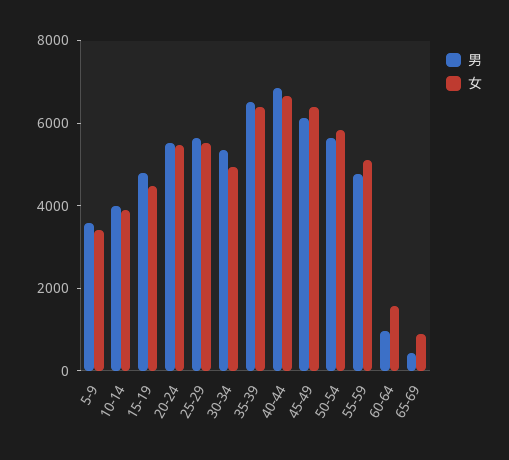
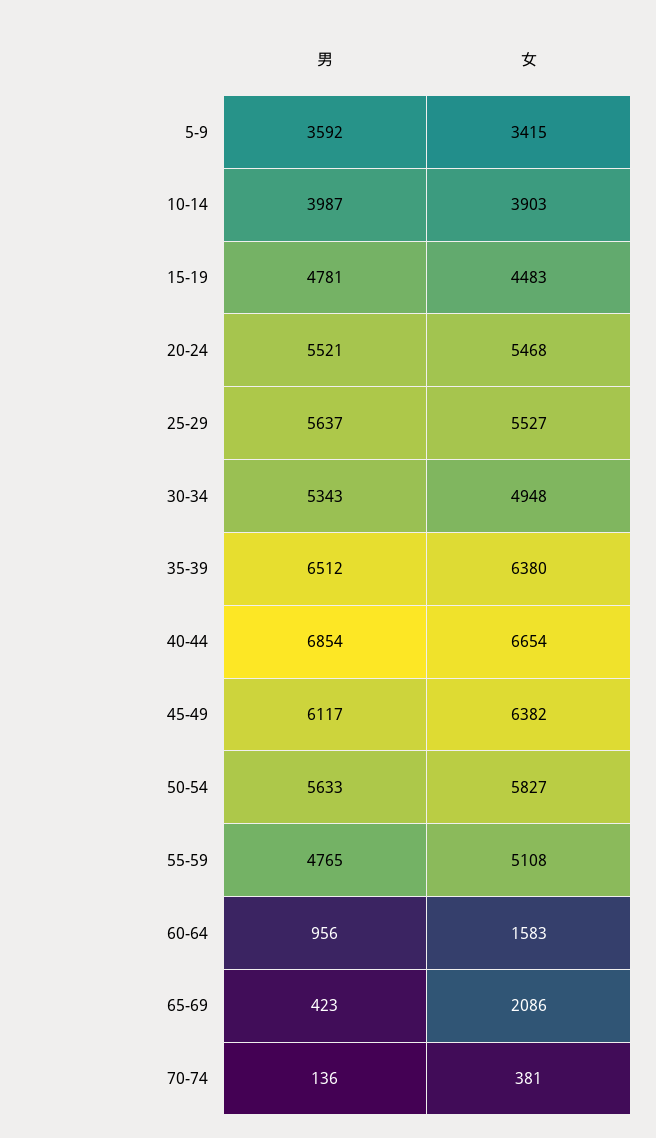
女, 65-69: 1000 -> 2086
男, 70-74: none -> 136
女, 70-74: none -> 381

